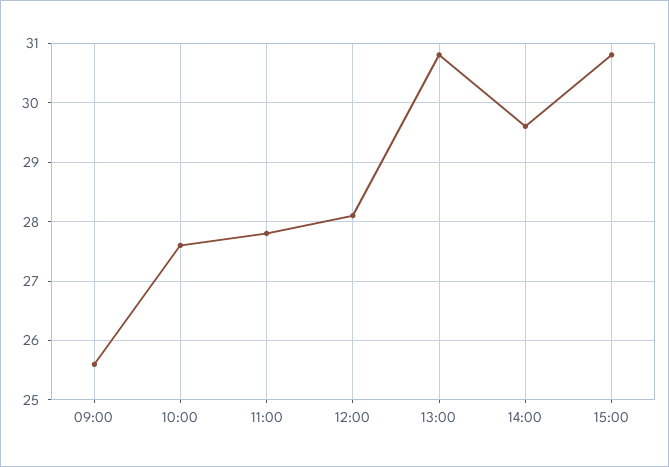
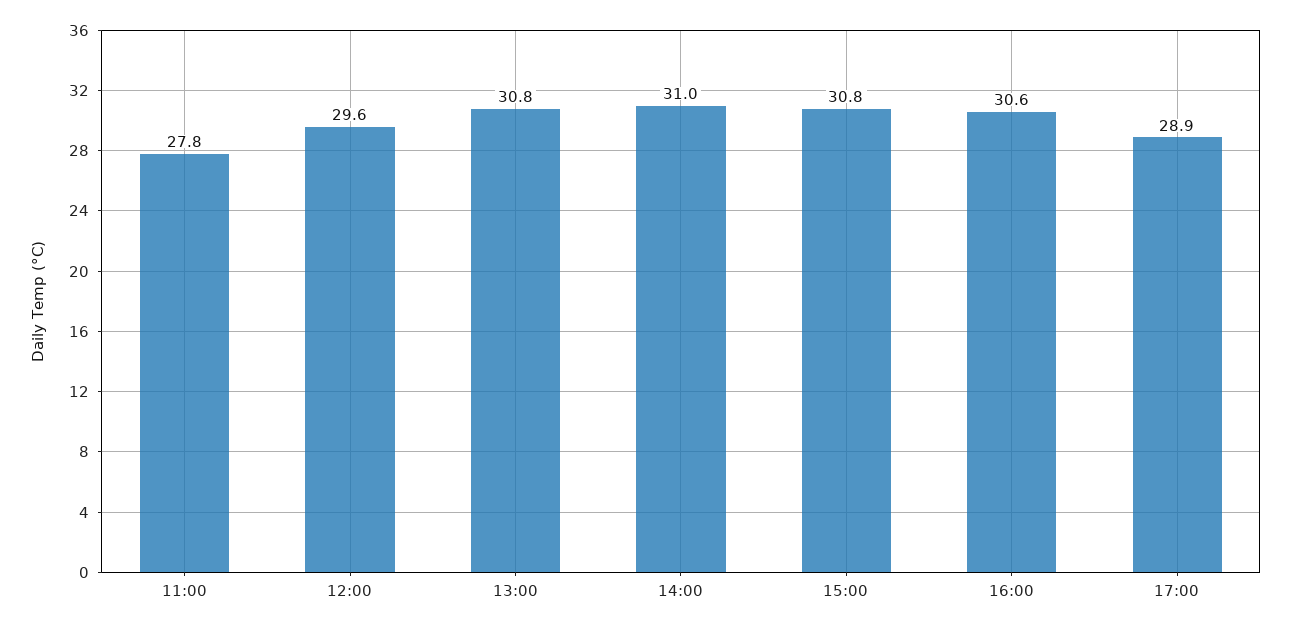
09:00: 25.5 -> none
10:00: 27.5 -> none
12:00: 28 -> 29.6
14:00: 29.5 -> 31
16:00: none -> 30.6
17:00: none -> 28.9

